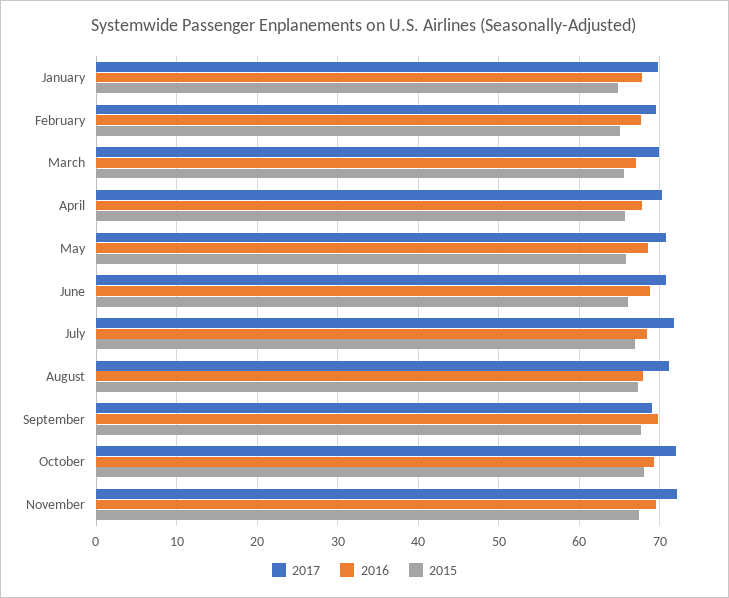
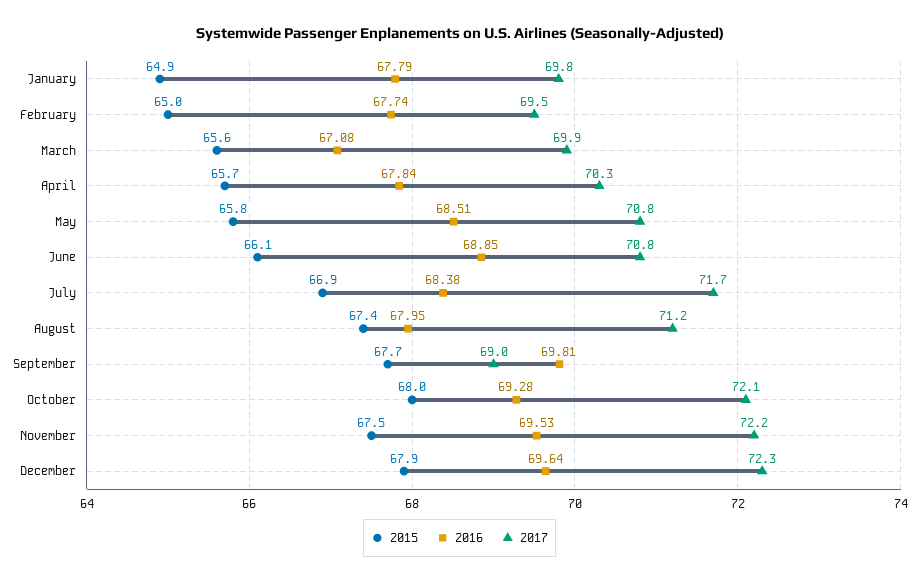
2015, December: none -> 67.9
2016, December: none -> 69.64
2017, December: none -> 72.3

